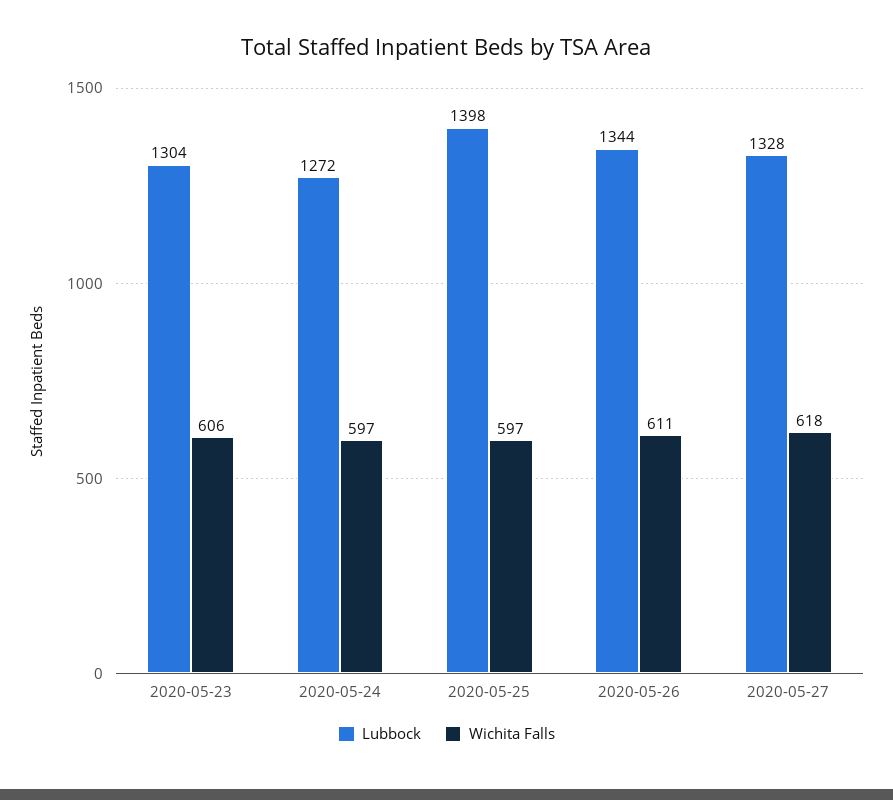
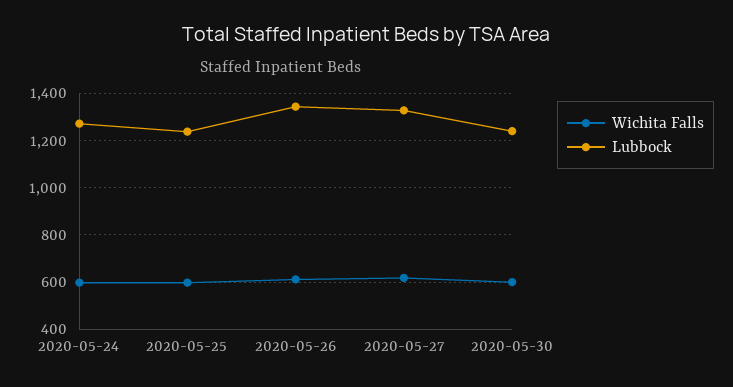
Lubbock, 2020-05-23: 1304 -> none
Wichita Falls, 2020-05-23: 606 -> none
Lubbock, 2020-05-25: 1398 -> 1250
Wichita Falls, 2020-05-30: none -> 600
Lubbock, 2020-05-30: none -> 1250

